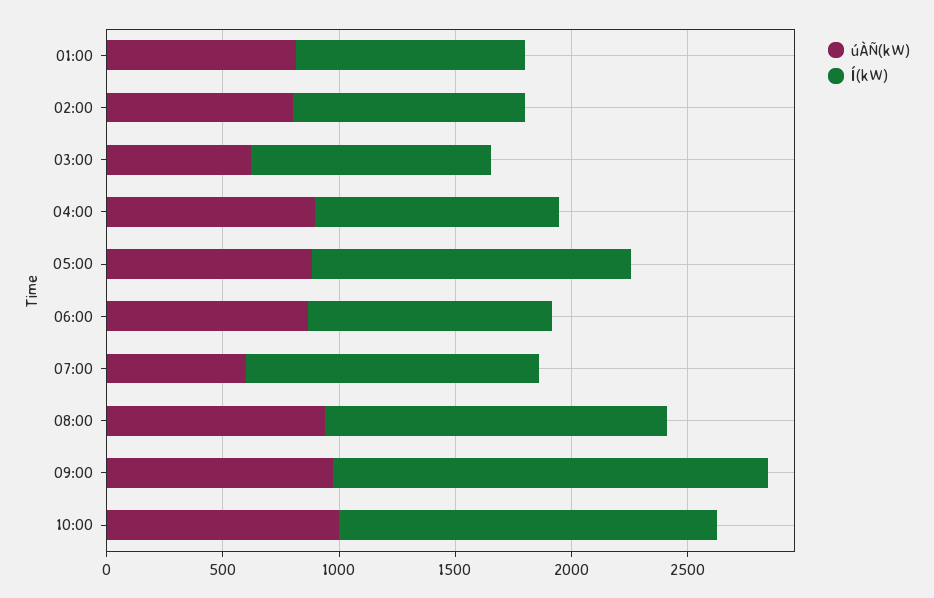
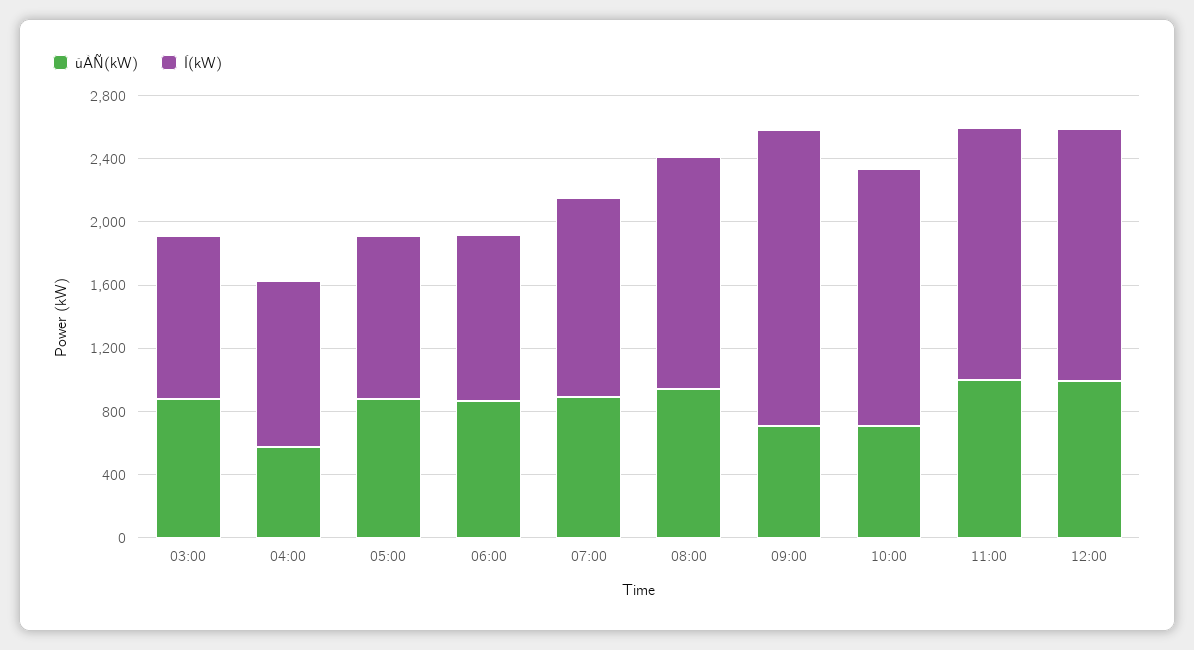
úÀÑ(kW), 01:00: 800 -> none
Í(kW), 01:00: 1000 -> none
úÀÑ(kW), 02:00: 800 -> none
Í(kW), 02:00: 1000 -> none
úÀÑ(kW), 03:00: 600 -> 900
úÀÑ(kW), 04:00: 900 -> 600
Í(kW), 05:00: 1400 -> 1000
úÀÑ(kW), 07:00: 600 -> 900
úÀÑ(kW), 09:00: 1000 -> 700
úÀÑ(kW), 10:00: 1000 -> 700
úÀÑ(kW), 11:00: none -> 1000
Í(kW), 11:00: none -> 1600
úÀÑ(kW), 12:00: none -> 1000
Í(kW), 12:00: none -> 1600

